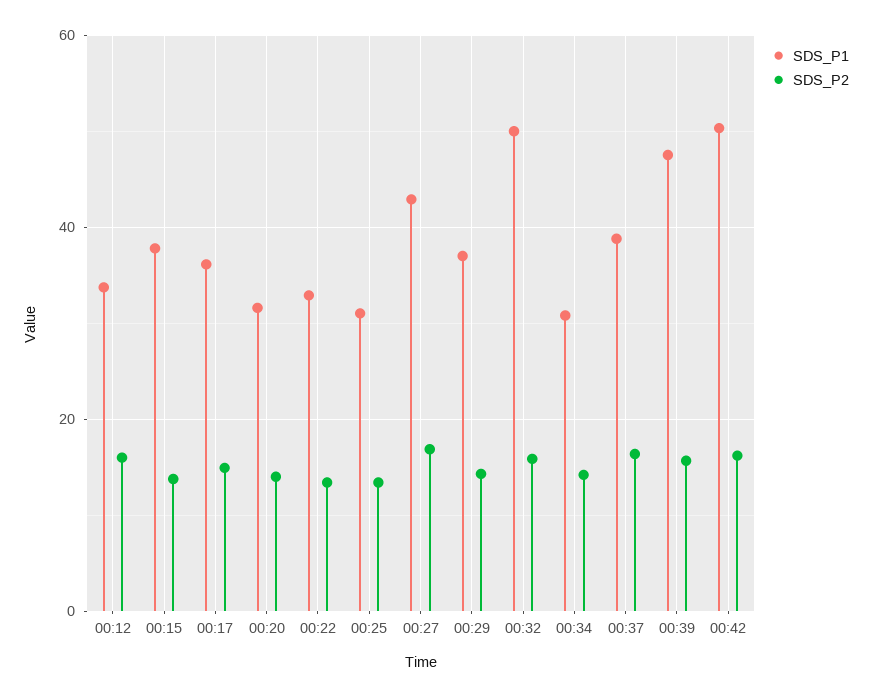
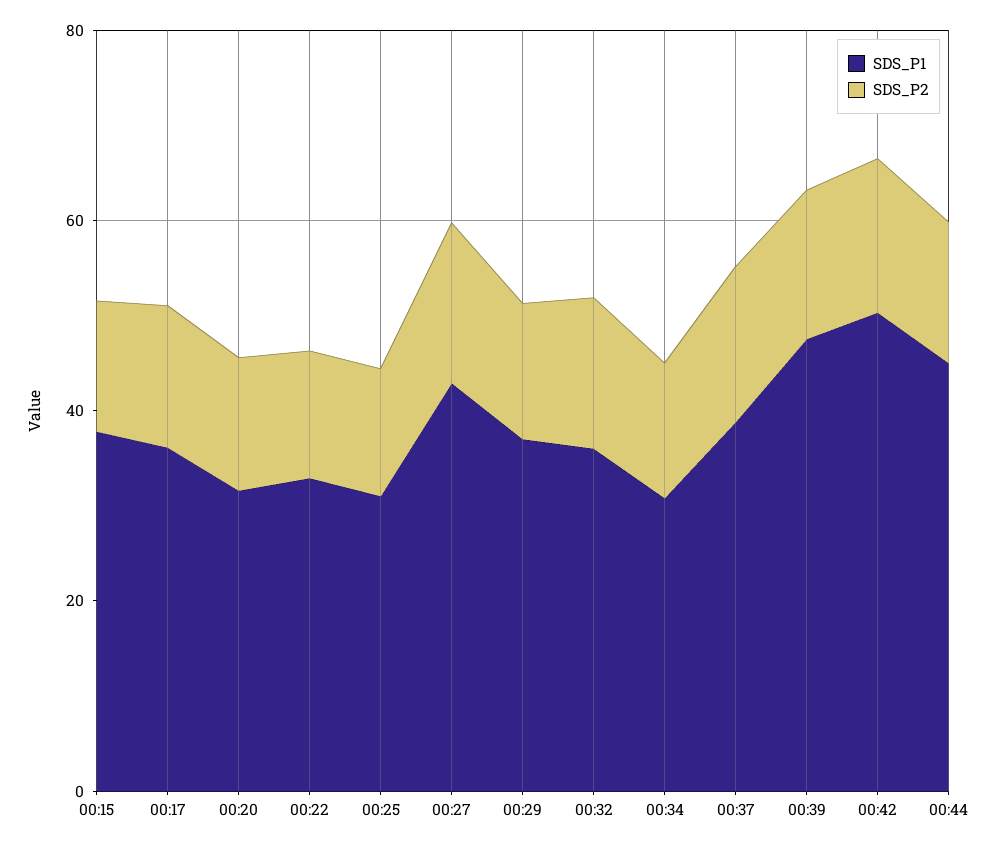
SDS_P1, 00:12: 34 -> none
SDS_P2, 00:12: 16 -> none
SDS_P1, 00:32: 50 -> 35
SDS_P1, 00:44: none -> 45
SDS_P2, 00:44: none -> 15

